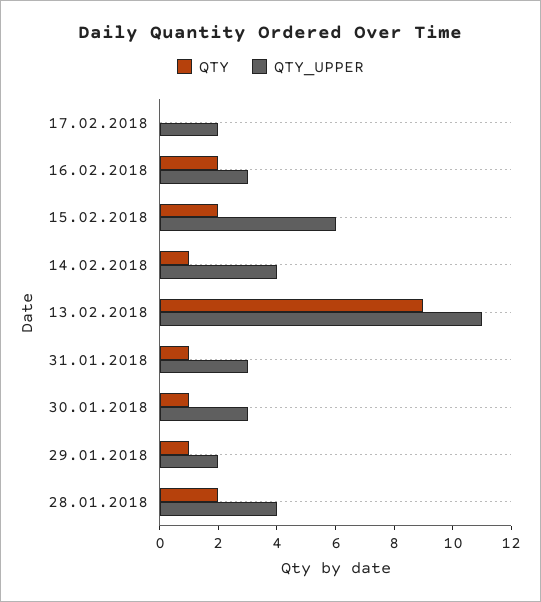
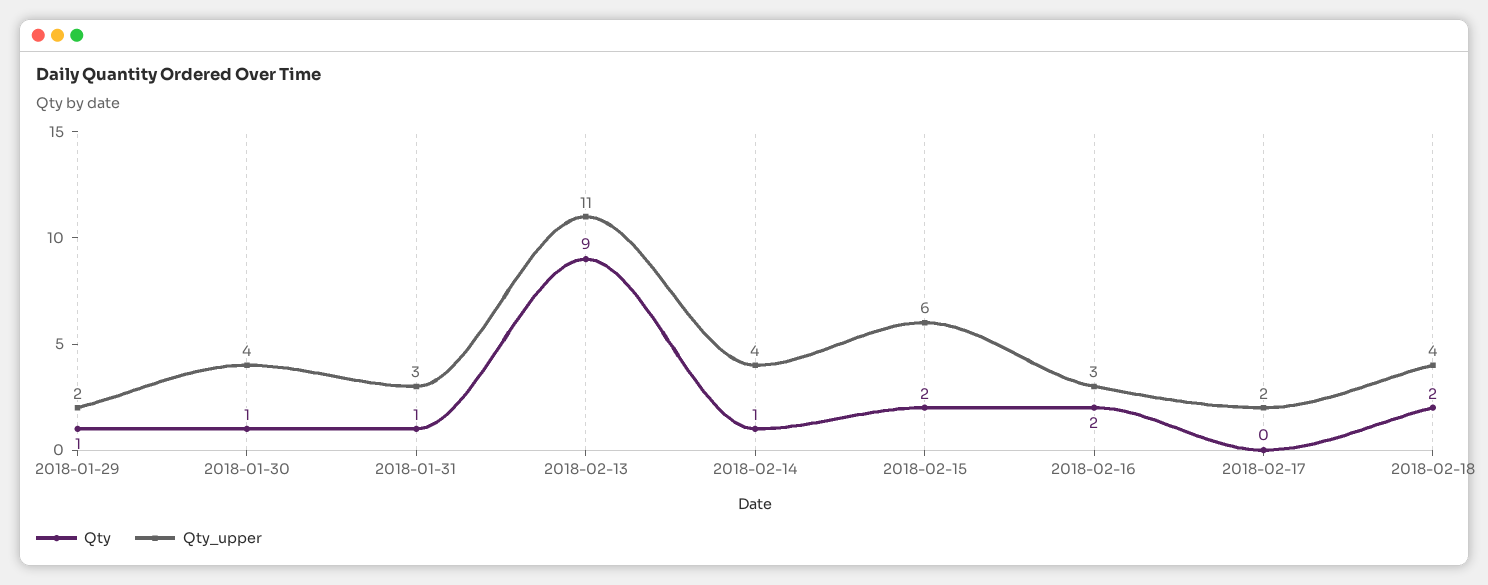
QTY_UPPER, 30.01.2018: 3 -> 4
QTY, 28.01.2018: 2 -> none
QTY_UPPER, 28.01.2018: 4 -> none
QTY, 2018-02-18: none -> 2
QTY_UPPER, 2018-02-18: none -> 4

